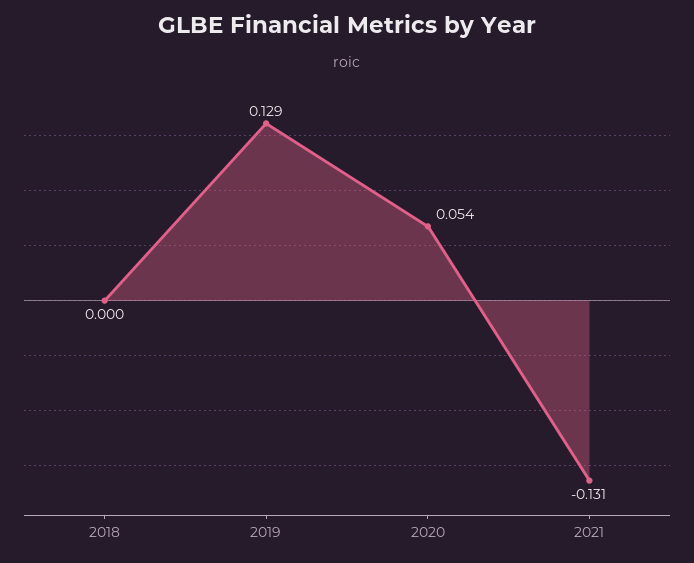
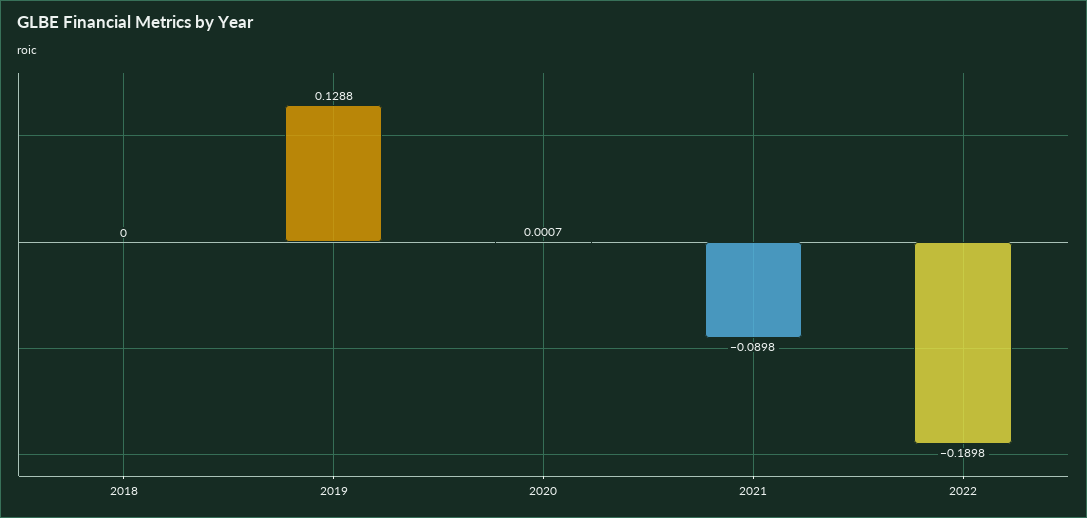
2020: 0.054 -> 0.0007
2021: -0.131 -> -0.0898
2022: none -> -0.1898

